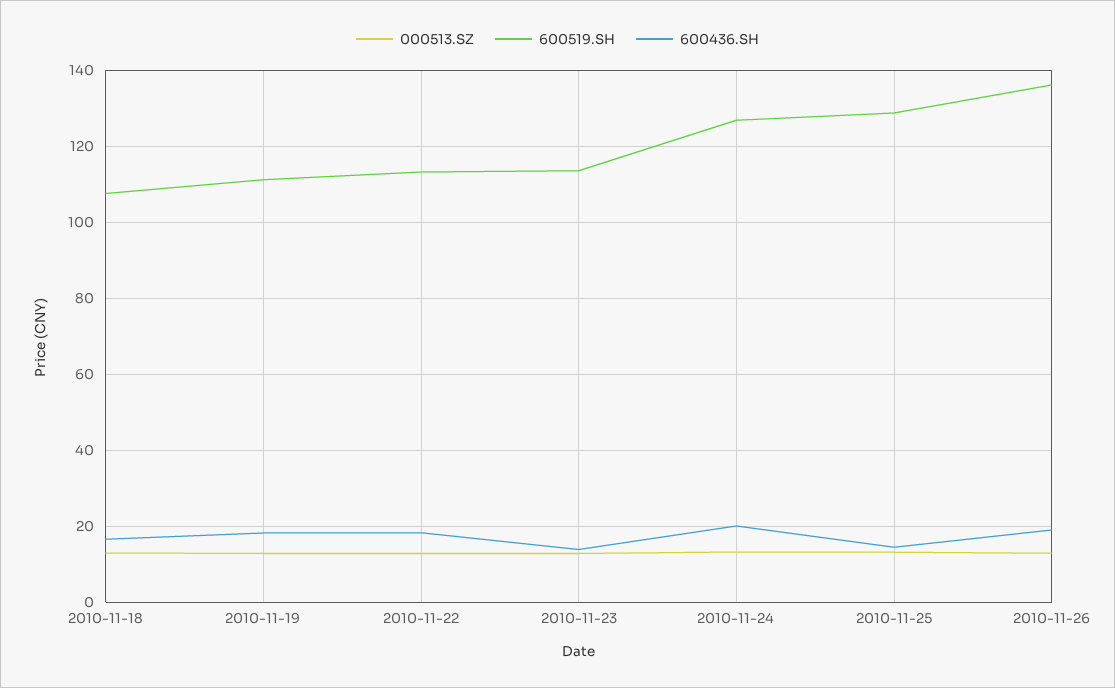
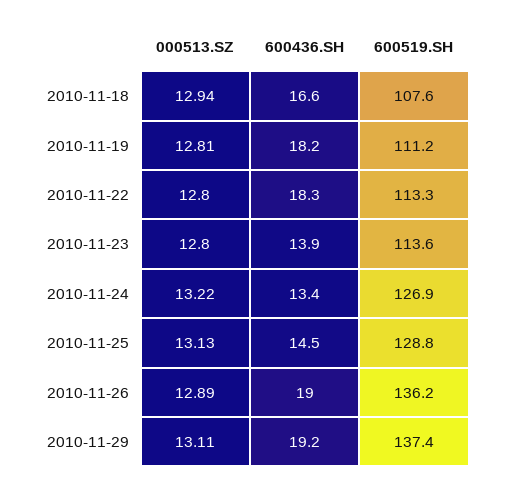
600436.SH, 2010-11-24: 20 -> 13.4
000513.SZ, 2010-11-29: none -> 13.11
600436.SH, 2010-11-29: none -> 19.2
600519.SH, 2010-11-29: none -> 137.4

